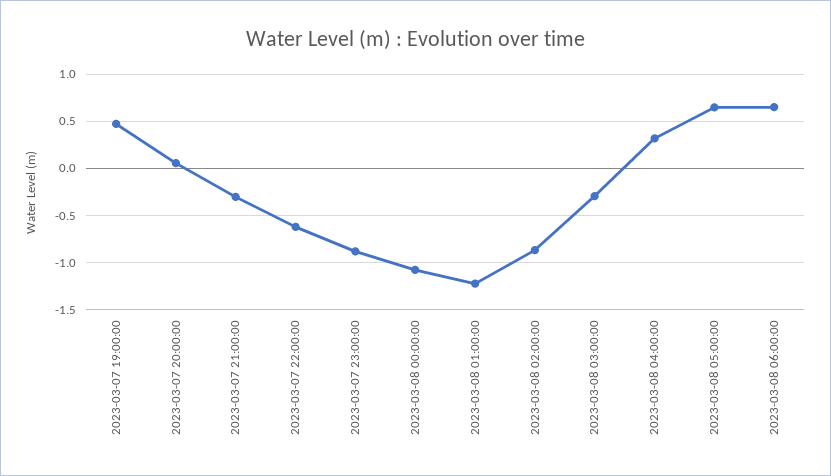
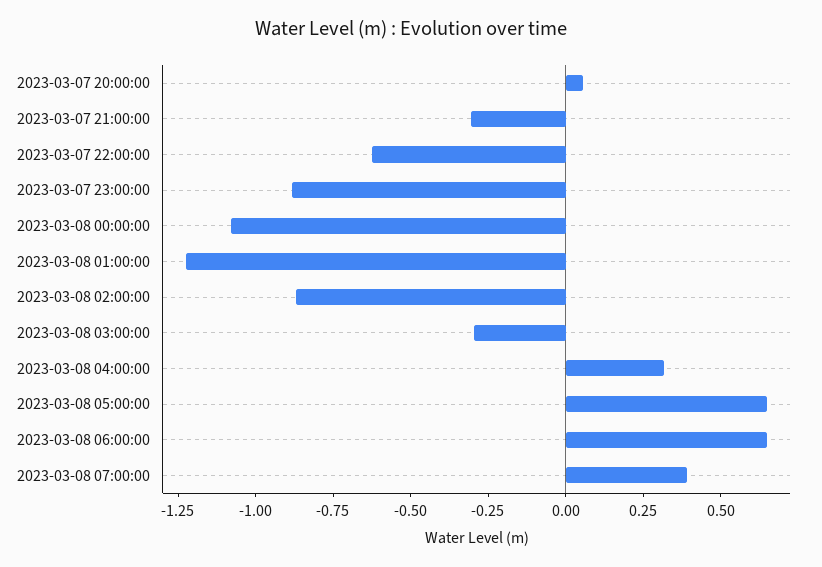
2023-03-07 19:00:00: 0.5 -> none
2023-03-08 07:00:00: none -> 0.4

